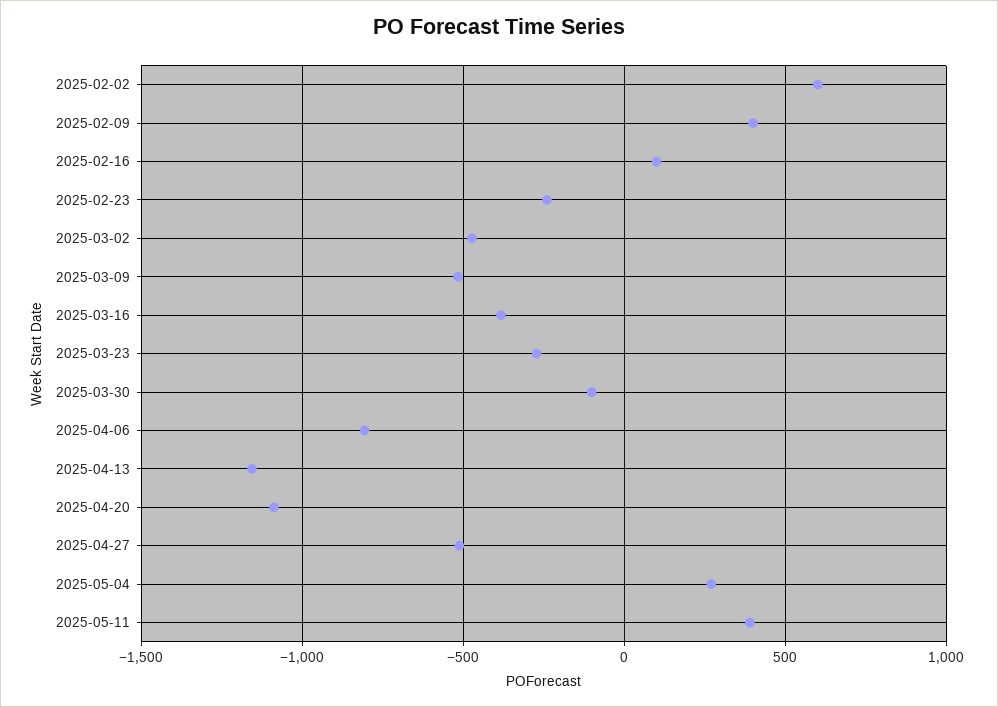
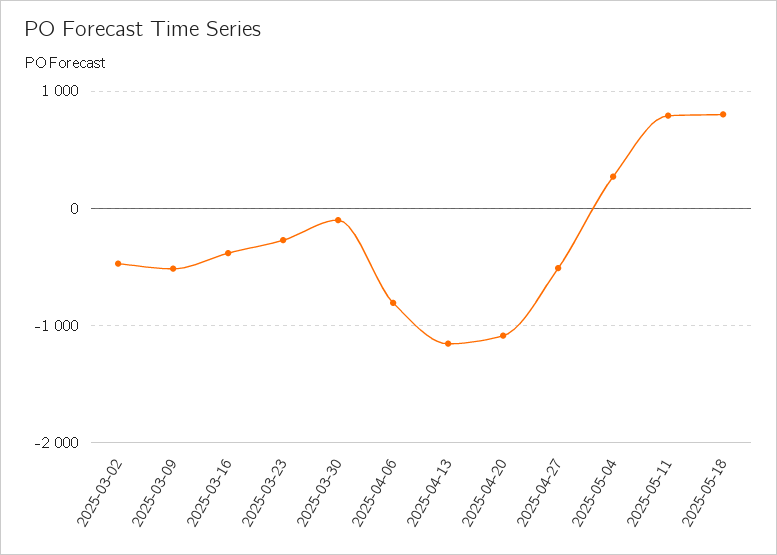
2025-02-02: 600 -> none
2025-02-09: 400 -> none
2025-02-16: 100 -> none
2025-02-23: -250 -> none
2025-05-11: 400 -> 800
2025-05-18: none -> 800

